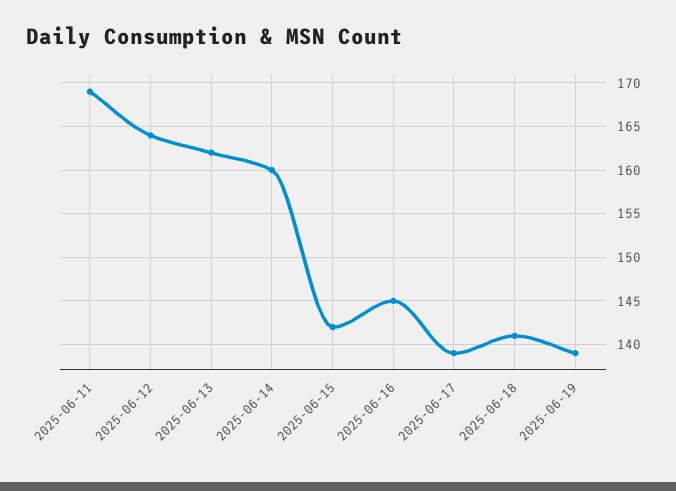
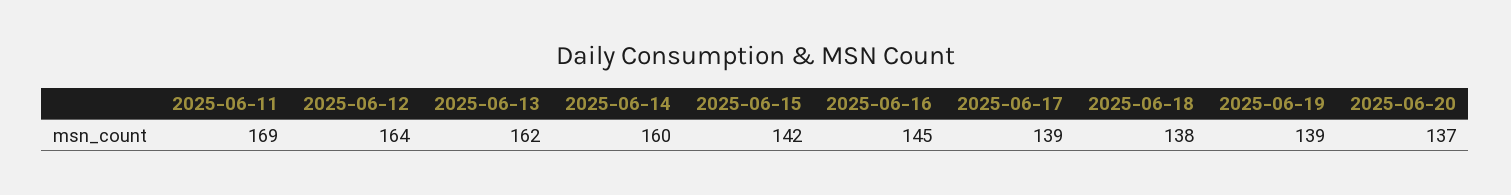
2025-06-18: 141 -> 138
2025-06-20: none -> 137

